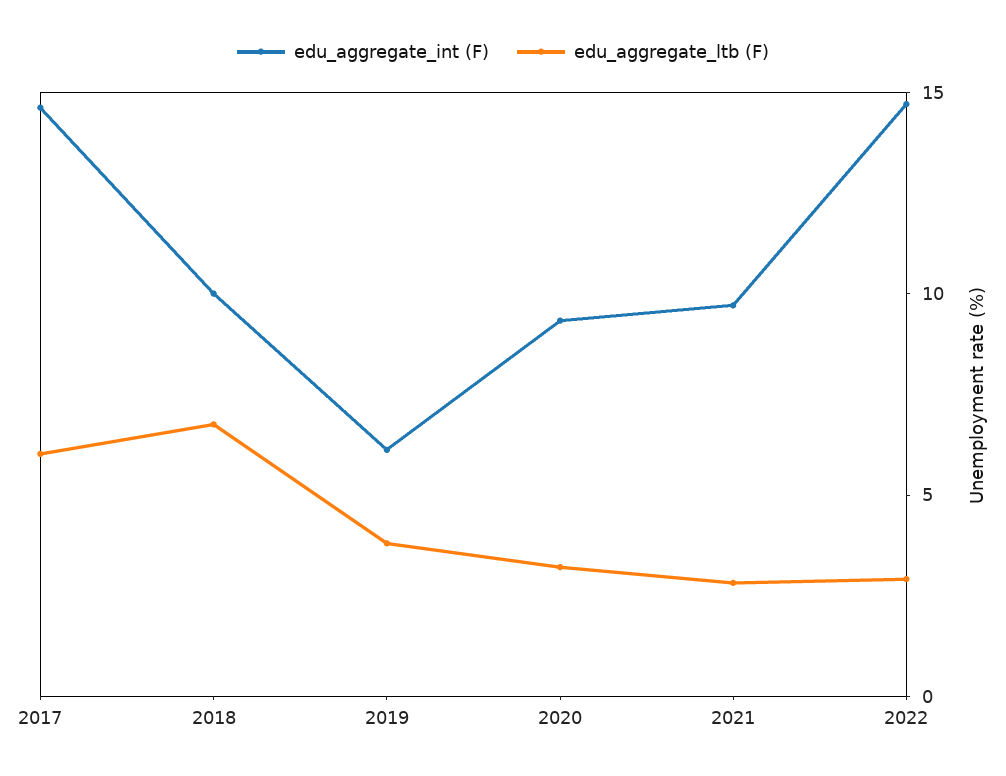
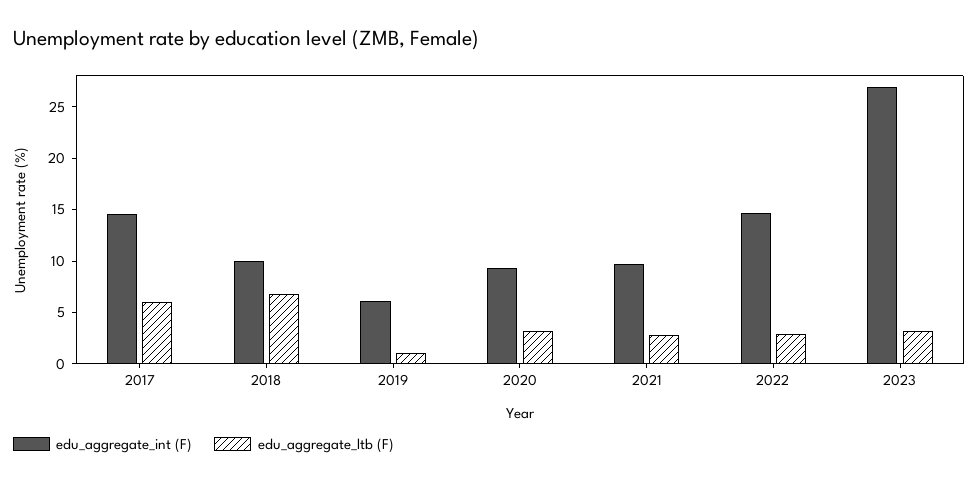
edu_aggregate_ltb (F), 2019: 4 -> 1
edu_aggregate_int (F), 2023: none -> 27
edu_aggregate_ltb (F), 2023: none -> 3

